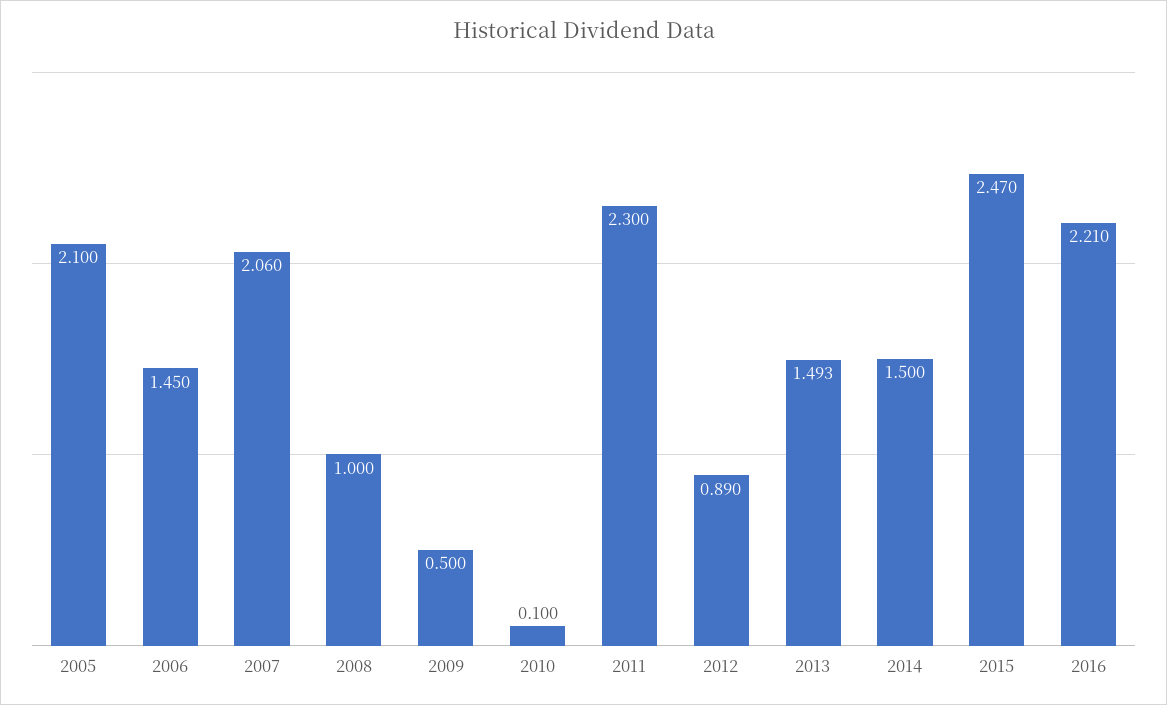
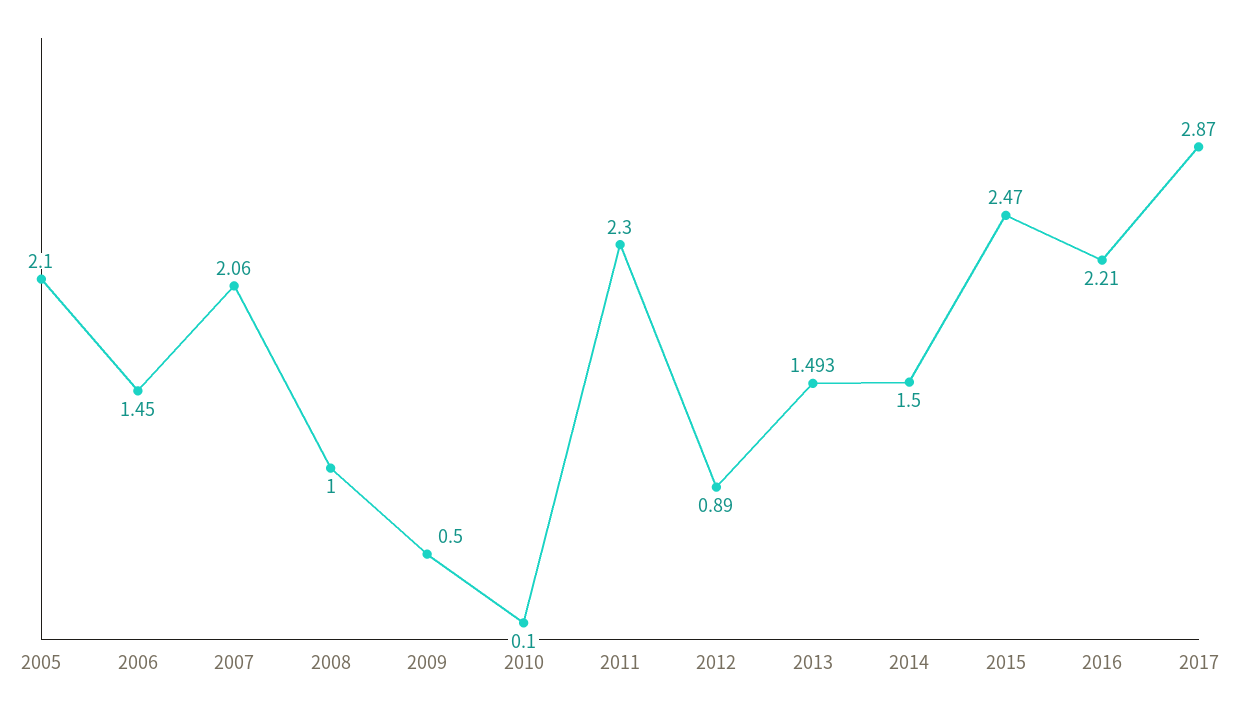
2017: none -> 2.87

